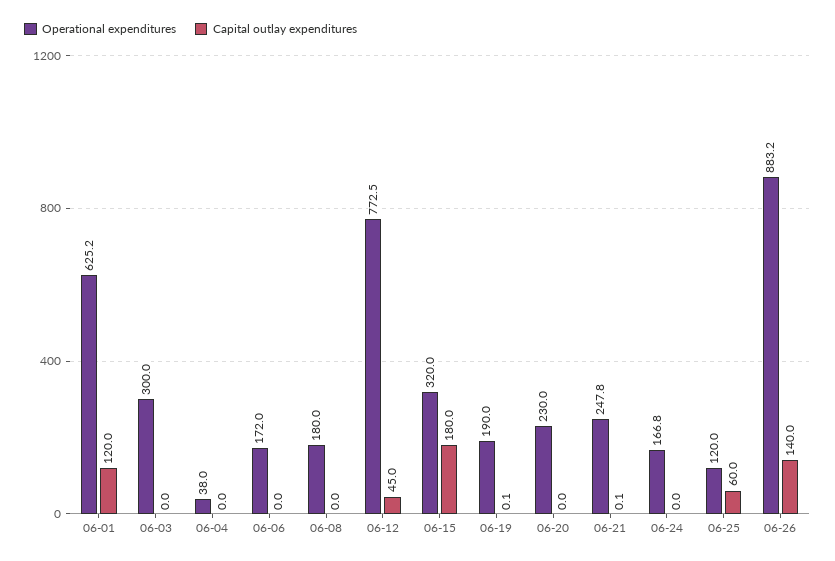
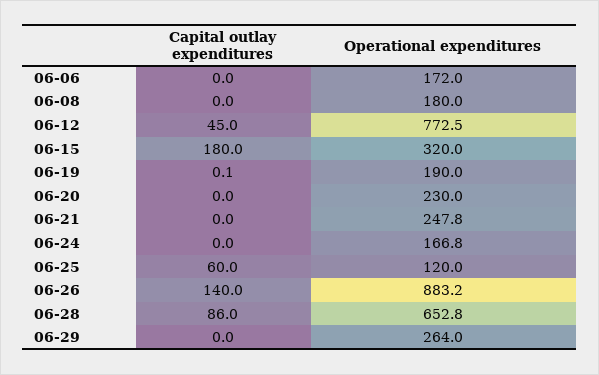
Operational expenditures, 06-01: 625.2 -> none
Capital outlay expenditures, 06-01: 120 -> none
Operational expenditures, 06-03: 300 -> none
Capital outlay expenditures, 06-03: 0 -> none
Operational expenditures, 06-04: 38 -> none
Capital outlay expenditures, 06-04: 0 -> none
Capital outlay expenditures, 06-21: 0.1 -> 0
Capital outlay expenditures, 06-28: none -> 86
Operational expenditures, 06-28: none -> 652.8
Capital outlay expenditures, 06-29: none -> 0
Operational expenditures, 06-29: none -> 264

